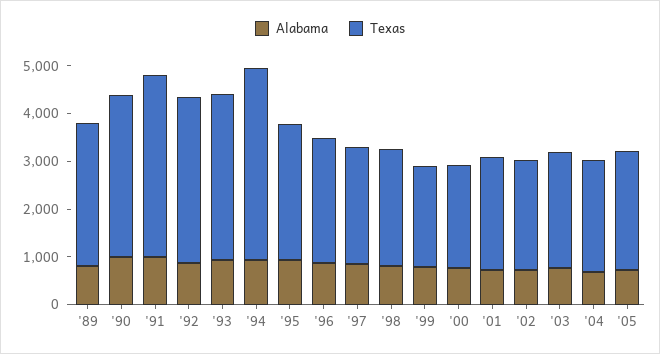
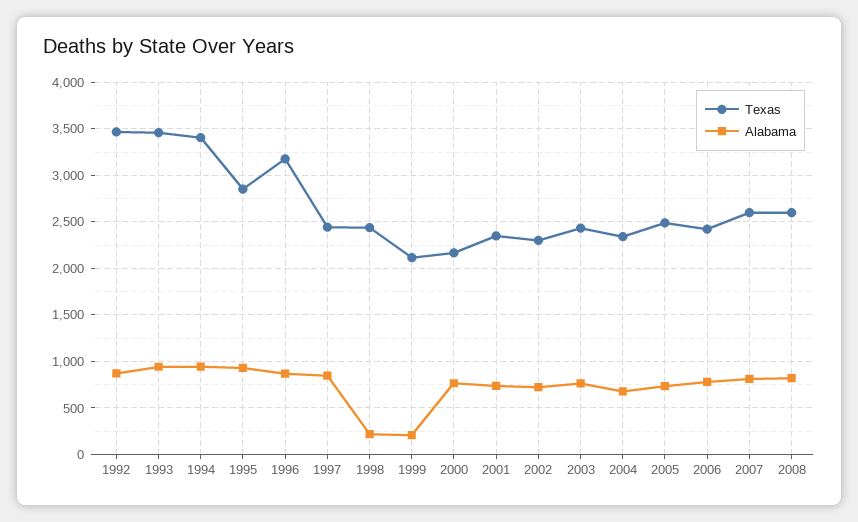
Alabama, '89: 800 -> none
Texas, '89: 3000 -> none
Alabama, '90: 1000 -> none
Texas, '90: 3400 -> none
Alabama, '91: 1000 -> none
Texas, '91: 3800 -> none
Texas, '94: 4000 -> 3400
Texas, '96: 2600 -> 3200
Alabama, '98: 800 -> 200
Alabama, '99: 800 -> 200
Texas, 2006: none -> 2400
Alabama, 2006: none -> 800
Texas, 2007: none -> 2600
Alabama, 2007: none -> 800
Texas, 2008: none -> 2600
Alabama, 2008: none -> 800

